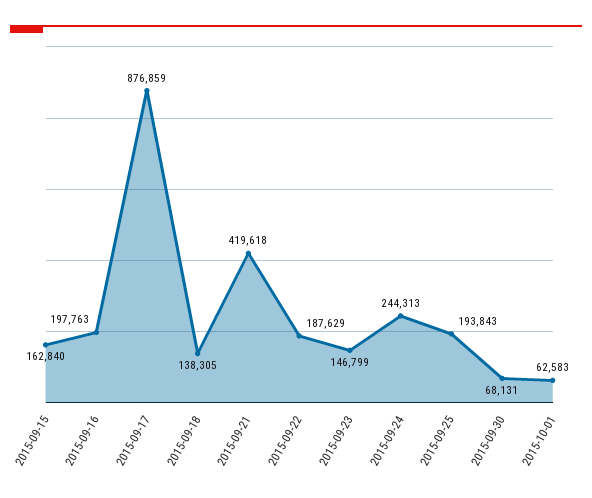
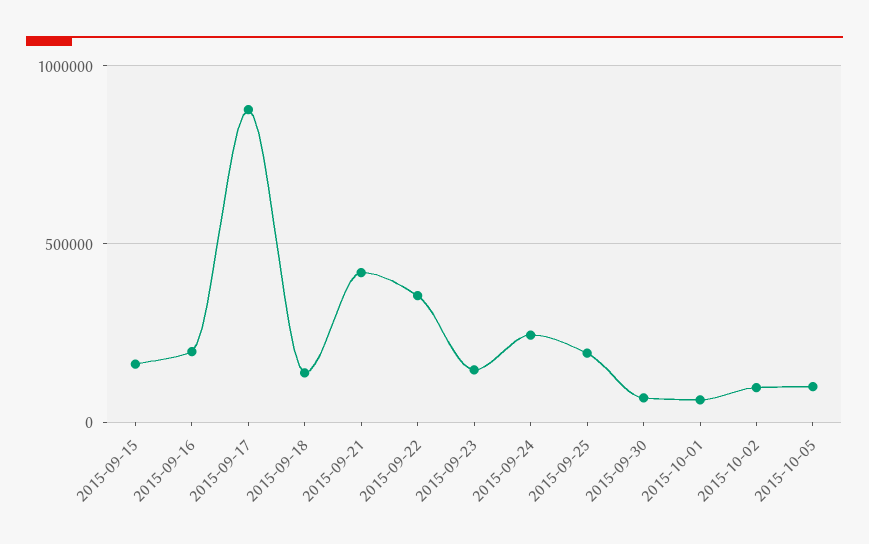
2015-09-22: 187629 -> 350000
2015-10-02: none -> 100000
2015-10-05: none -> 100000

